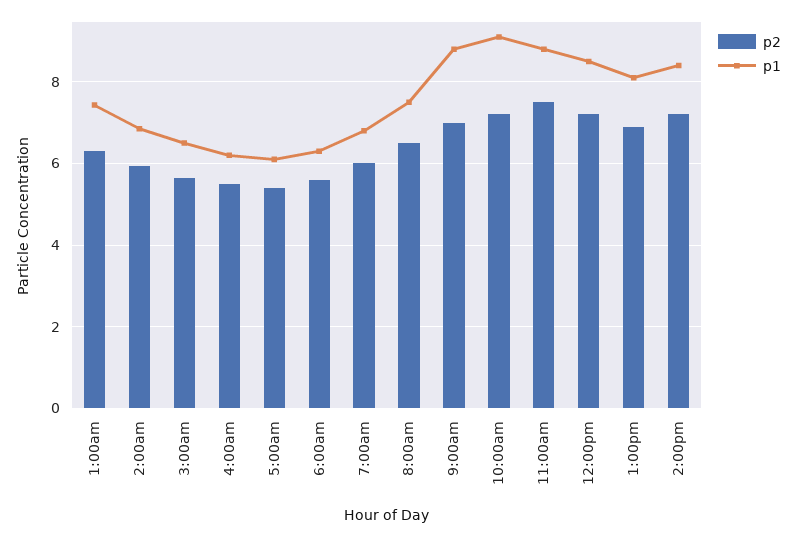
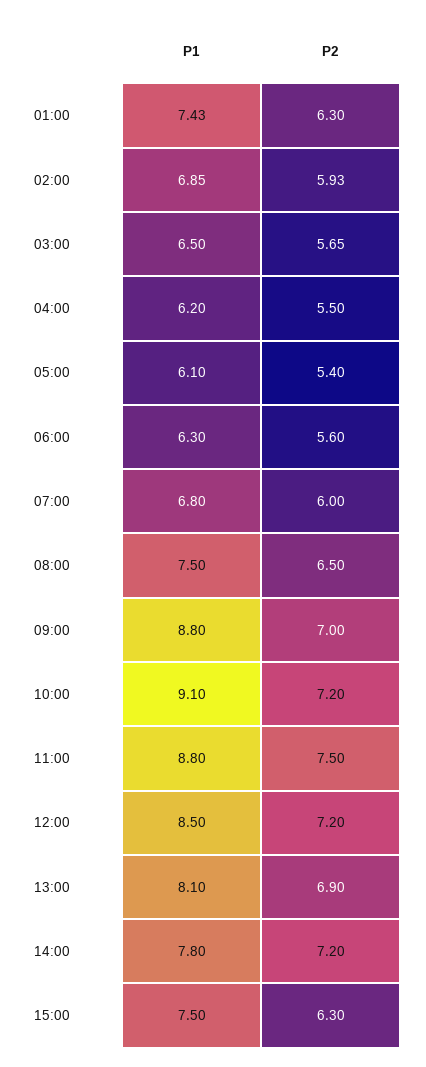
p1, 2:00pm: 8.4 -> 7.8
p1, 15:00: none -> 7.5
p2, 15:00: none -> 6.3

